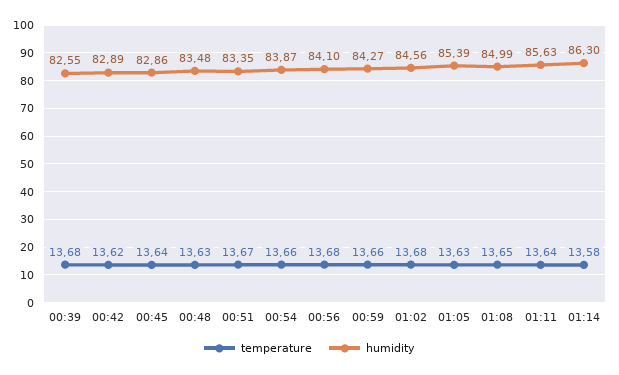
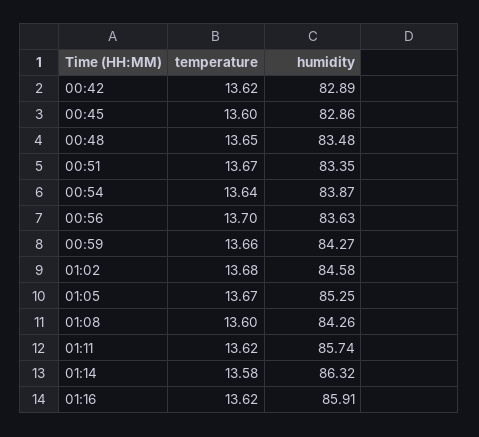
temperature, 00:39: 13.68 -> none
humidity, 00:39: 82.55 -> none
temperature, 00:45: 13.64 -> 13.6
temperature, 00:48: 13.63 -> 13.65
temperature, 00:54: 13.66 -> 13.64
temperature, 00:56: 13.68 -> 13.7
humidity, 00:56: 84.1 -> 83.63
humidity, 01:02: 84.56 -> 84.58
temperature, 01:05: 13.63 -> 13.67
humidity, 01:05: 85.39 -> 85.25
temperature, 01:08: 13.65 -> 13.6
humidity, 01:08: 84.99 -> 84.26
temperature, 01:11: 13.64 -> 13.62
humidity, 01:11: 85.63 -> 85.74
humidity, 01:14: 86.3 -> 86.32
temperature, 01:16: none -> 13.62
humidity, 01:16: none -> 85.91

